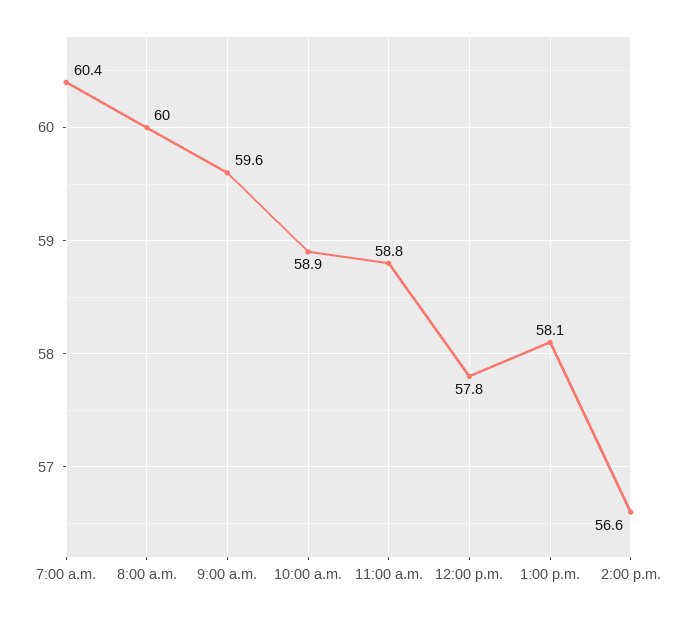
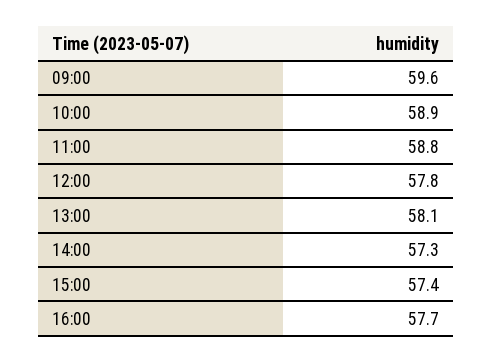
7:00 a.m.: 60.4 -> none
8:00 a.m.: 60 -> none
2:00 p.m.: 56.6 -> 57.3
15:00: none -> 57.4
16:00: none -> 57.7

